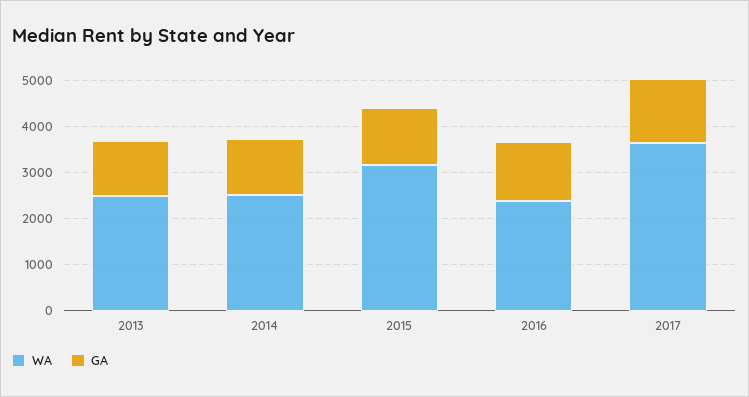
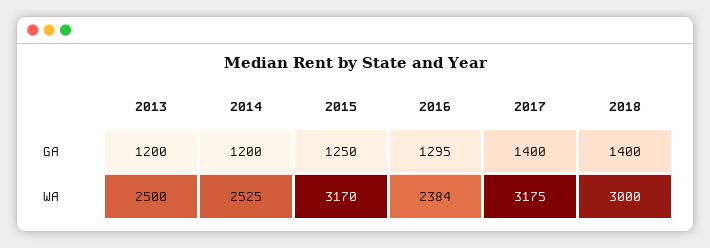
WA, 2017: 3600 -> 3175
GA, 2018: none -> 1400
WA, 2018: none -> 3000

